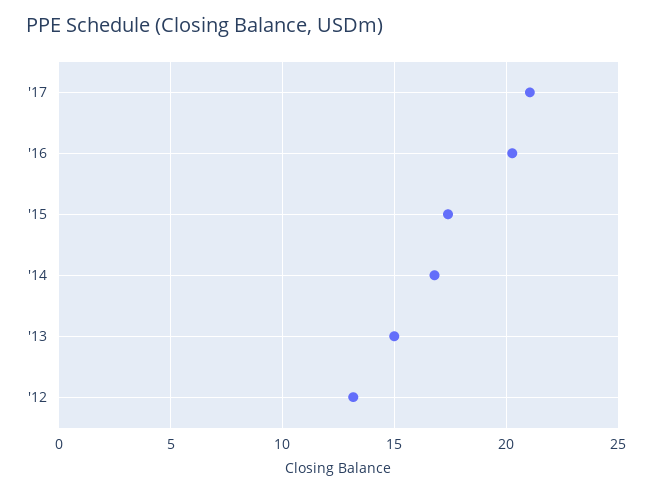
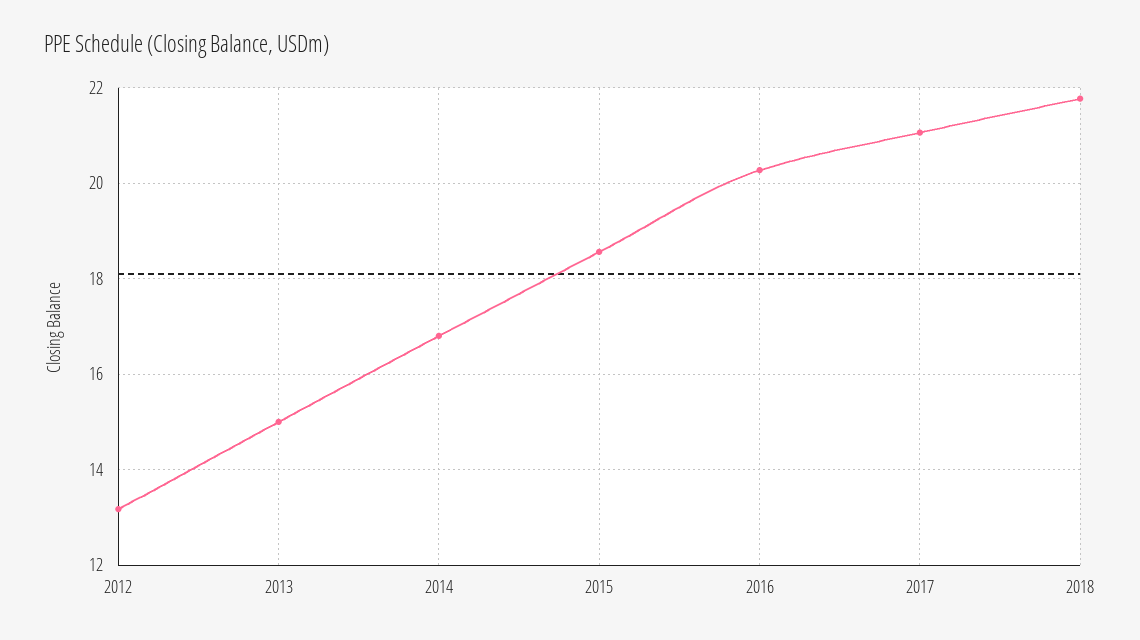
'15: 17.5 -> 18.6
2018: none -> 21.8

